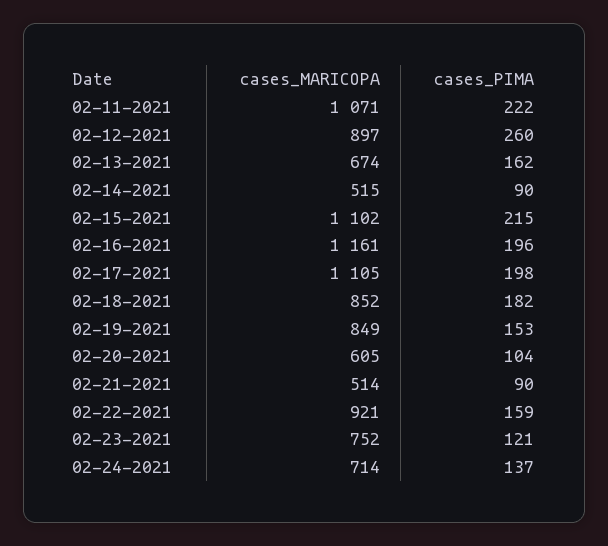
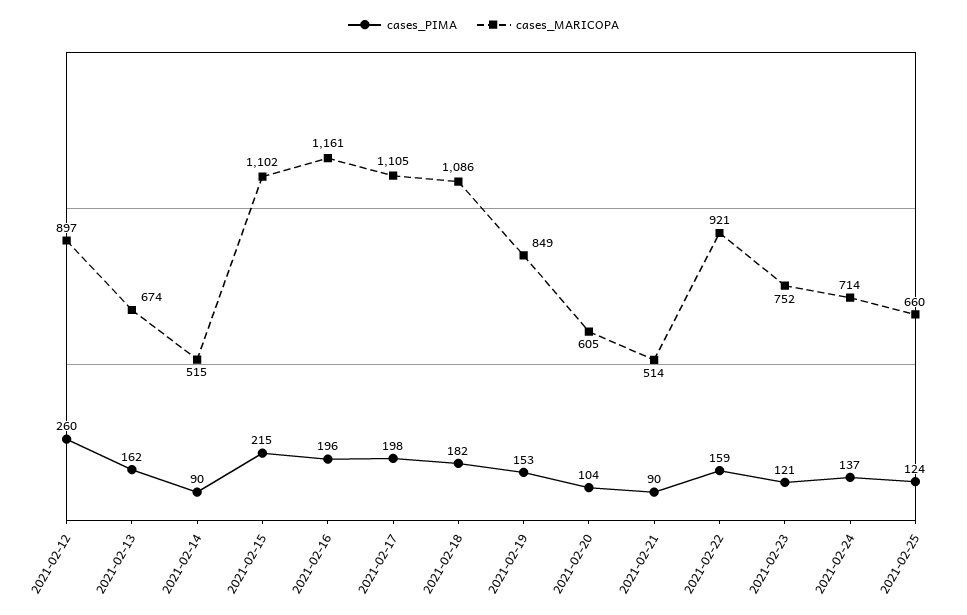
cases_MARICOPA, 02-11-2021: 1071 -> none
cases_PIMA, 02-11-2021: 222 -> none
cases_MARICOPA, 02-18-2021: 852 -> 1086
cases_PIMA, 2021-02-25: none -> 124
cases_MARICOPA, 2021-02-25: none -> 660

